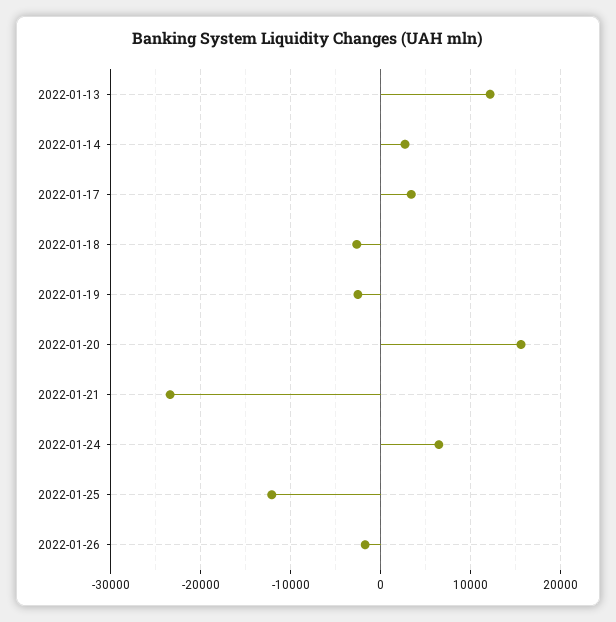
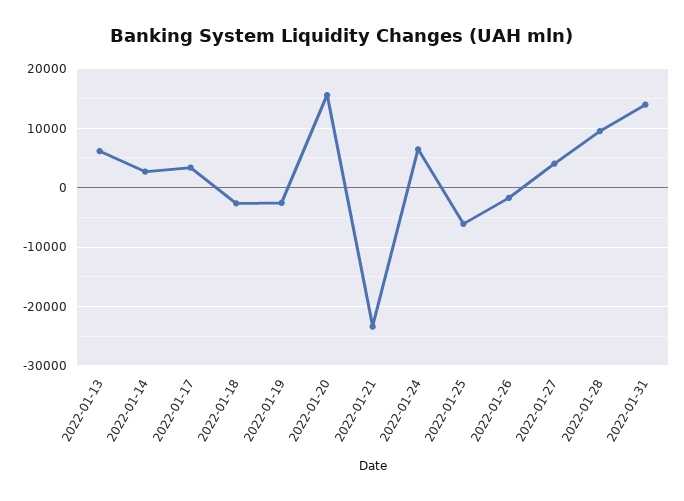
2022-01-13: 12000 -> 6000
2022-01-25: -12000 -> -6000
2022-01-27: none -> 4000
2022-01-28: none -> 10000
2022-01-31: none -> 14000

